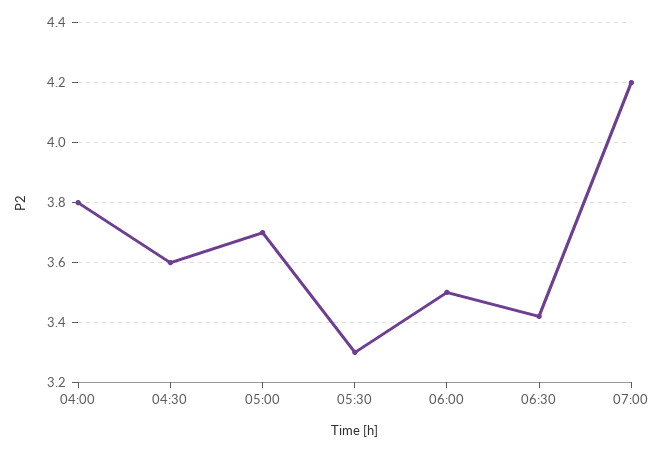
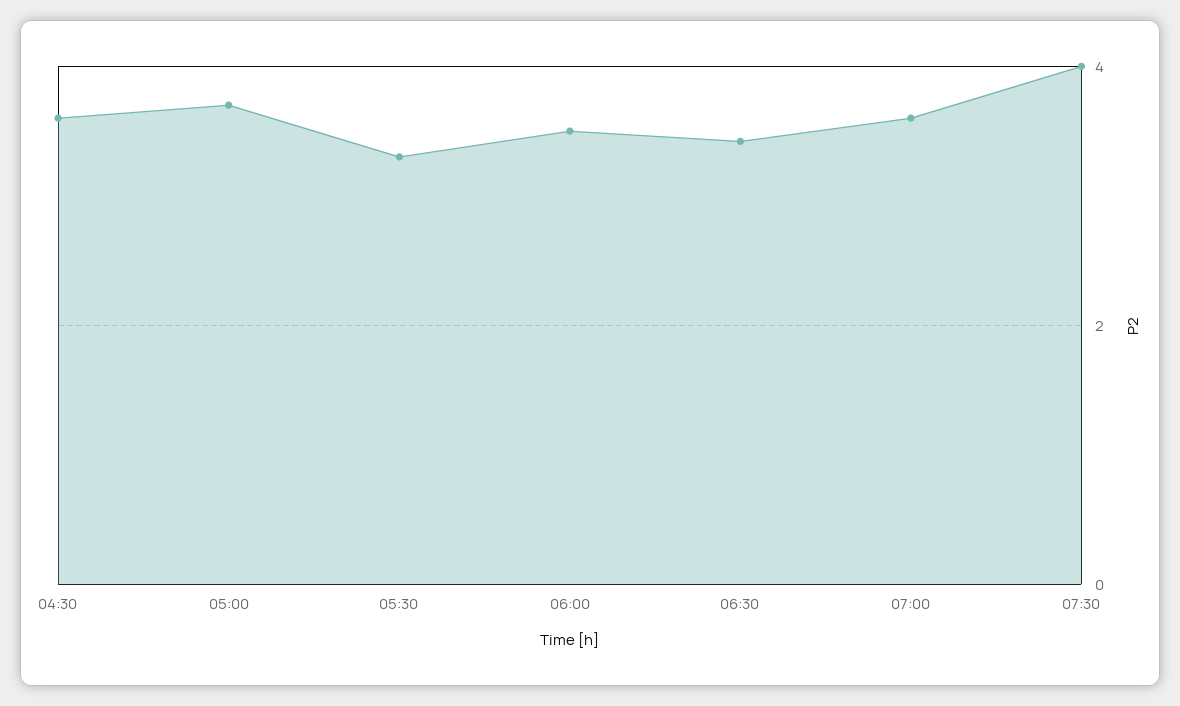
04:00: 3.8 -> none
07:00: 4.2 -> 3.6
07:30: none -> 4

